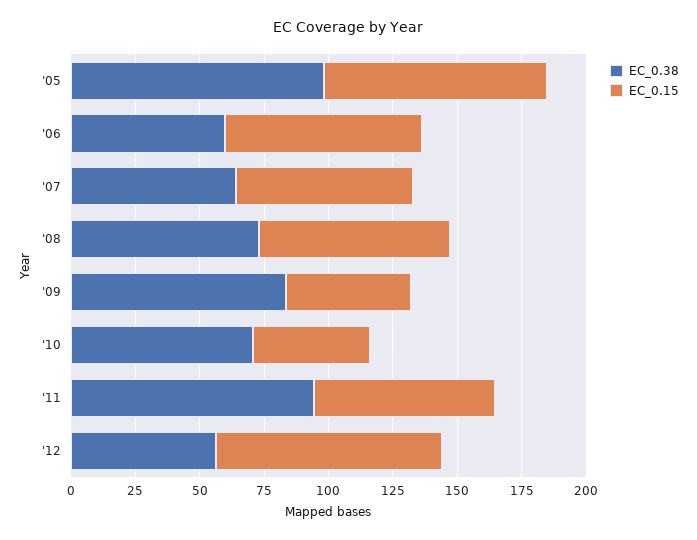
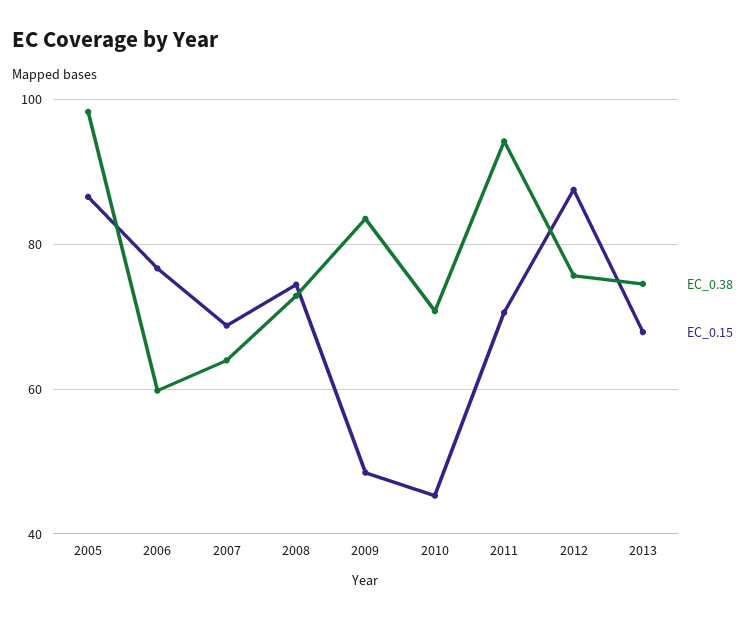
EC_0.38, '12: 55 -> 76
EC_0.38, 2013: none -> 74
EC_0.15, 2013: none -> 68

